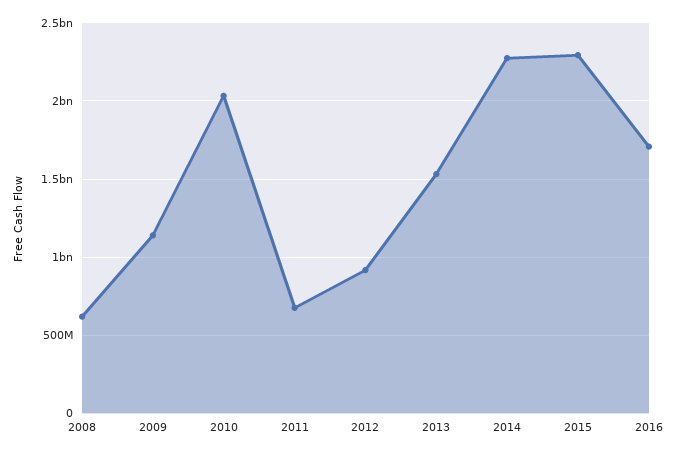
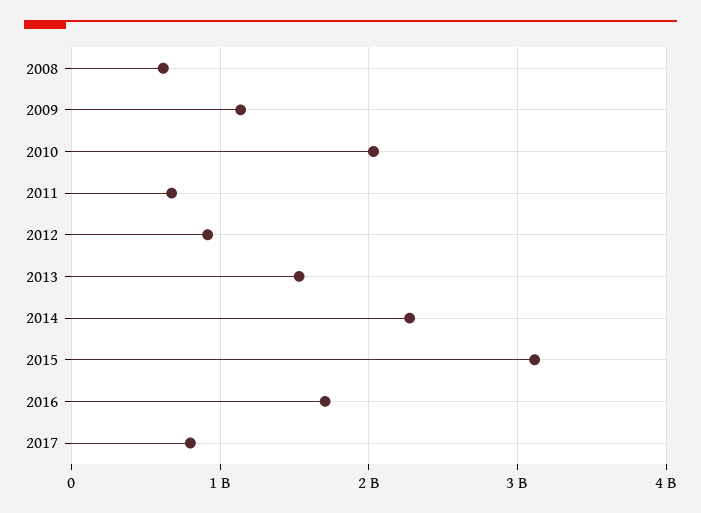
2015: 2300000000 -> 3100000000
2017: none -> 800000000

